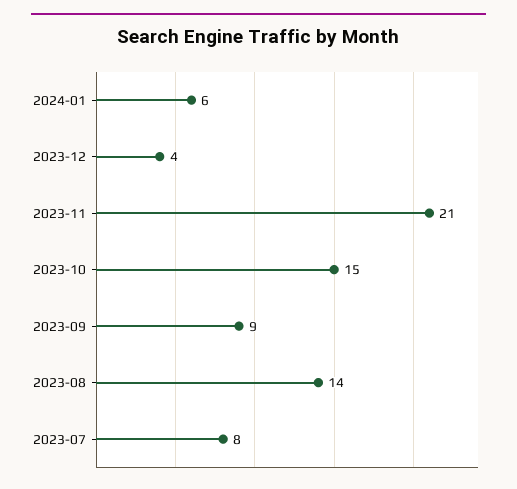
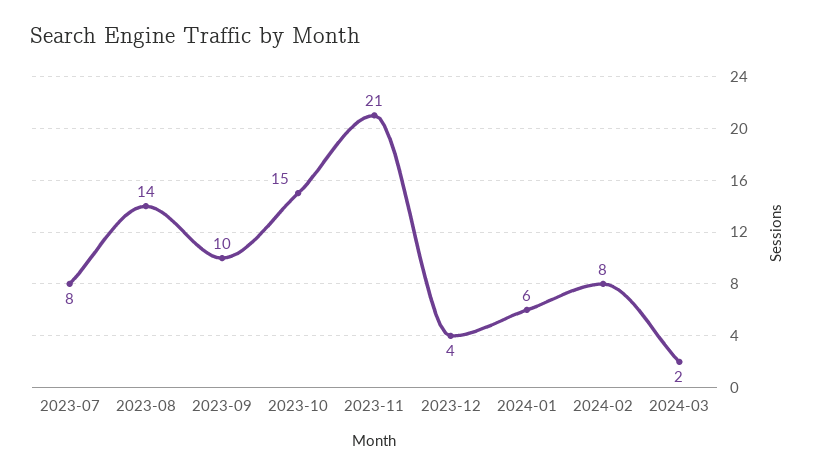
2023-09: 9 -> 10
2024-02: none -> 8
2024-03: none -> 2

